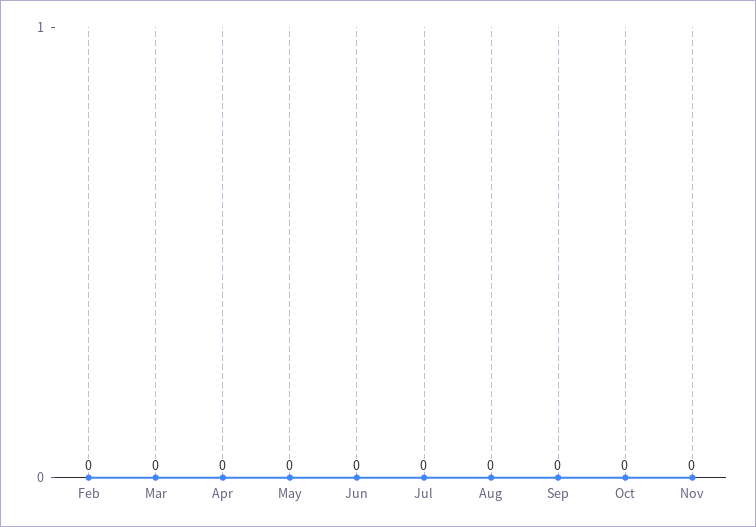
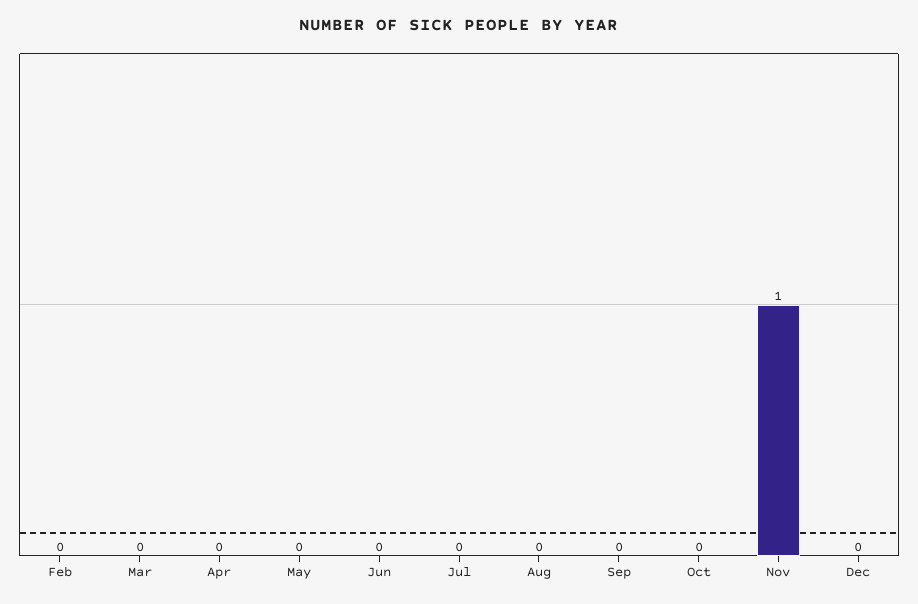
Nov: 0 -> 1
Dec: none -> 0

